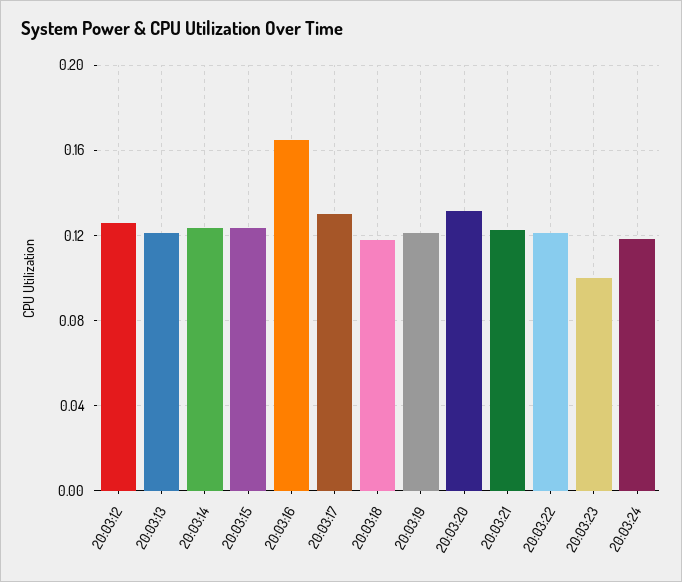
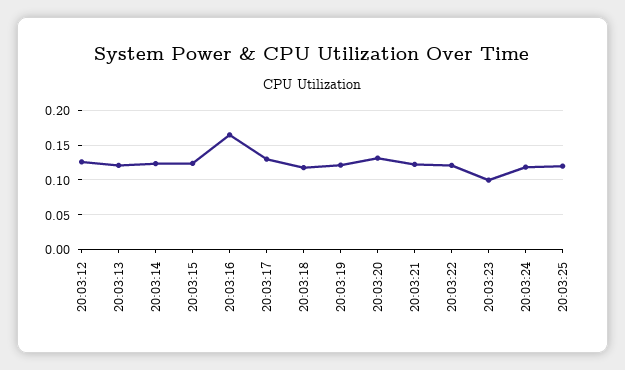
20:03:25: none -> 0.12

